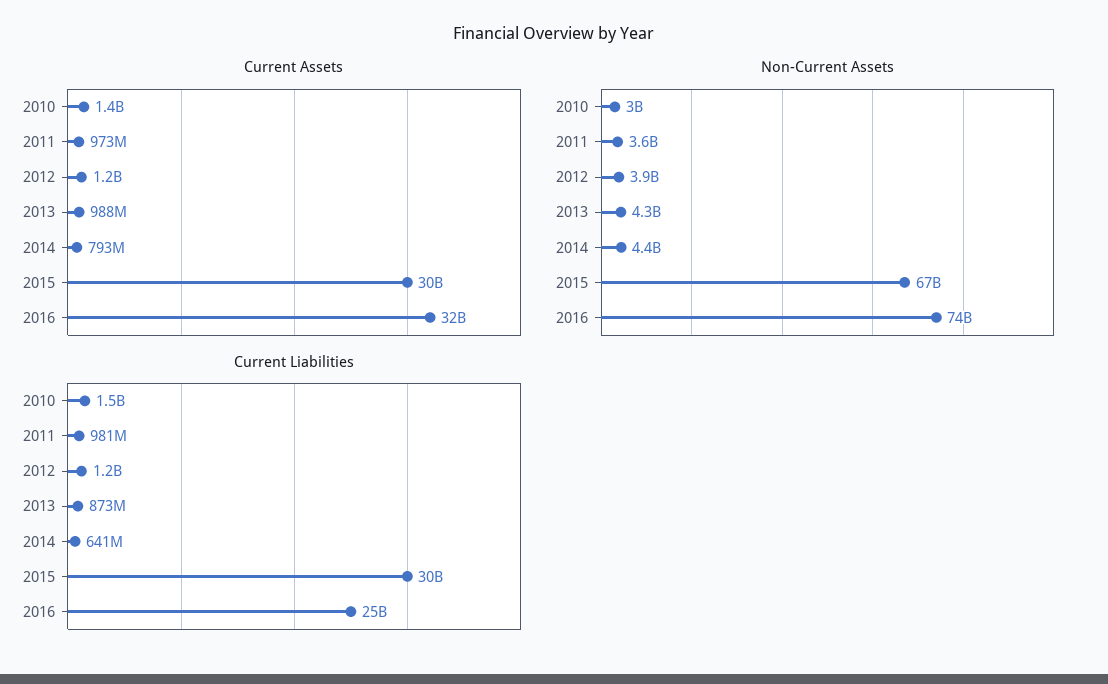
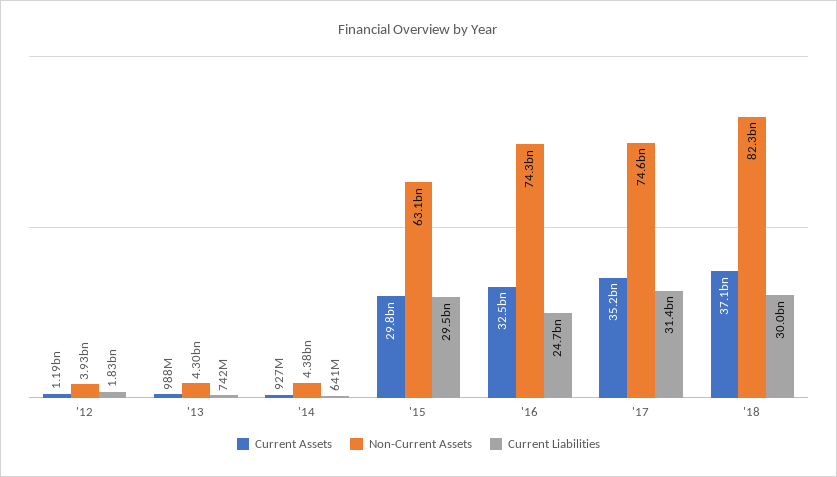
Current Assets, 2010: 1400000000 -> none
Current Assets, 2011: 973000000 -> none
Current Assets, 2014: 793000000 -> 927000000
Non-Current Assets, 2010: 3000000000 -> none
Non-Current Assets, 2011: 3600000000 -> none
Non-Current Assets, 2015: 67000000000 -> 63100000000
Current Liabilities, 2010: 1500000000 -> none
Current Liabilities, 2011: 981000000 -> none
Current Liabilities, 2012: 1200000000 -> 1830000000
Current Liabilities, 2013: 873000000 -> 742000000
Current Assets, '17: none -> 35200000000
Non-Current Assets, '17: none -> 74600000000
Current Liabilities, '17: none -> 31400000000
Current Assets, '18: none -> 37100000000
Non-Current Assets, '18: none -> 82300000000
Current Liabilities, '18: none -> 30000000000

